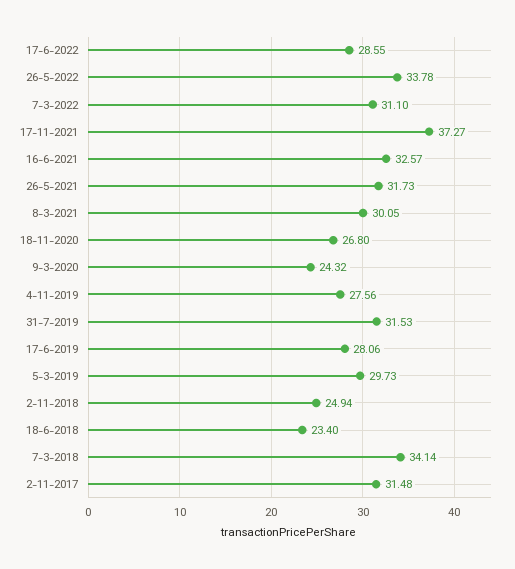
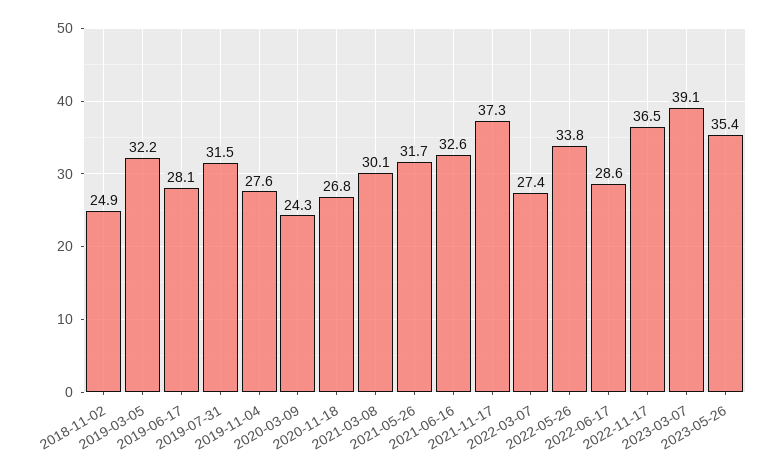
7-3-2022: 31.1 -> 27.4
5-3-2019: 29.73 -> 32.2
18-6-2018: 23.4 -> none
7-3-2018: 34.14 -> none
2-11-2017: 31.48 -> none
2022-11-17: none -> 36.5
2023-03-07: none -> 39.1
2023-05-26: none -> 35.4

